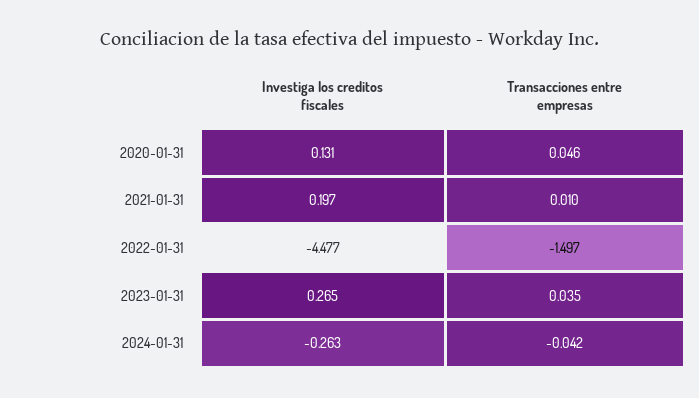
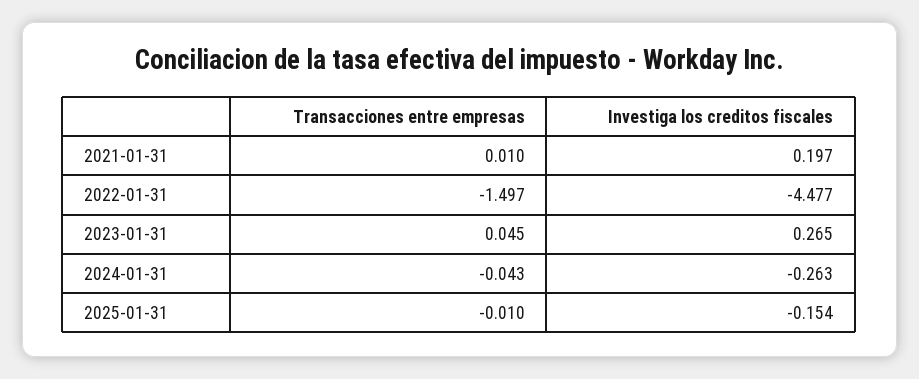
Investiga los creditos fiscales, 2020-01-31: 0.131 -> none
Transacciones entre empresas, 2020-01-31: 0.046 -> none
Transacciones entre empresas, 2023-01-31: 0.035 -> 0.045
Transacciones entre empresas, 2024-01-31: -0.042 -> -0.043
Transacciones entre empresas, 2025-01-31: none -> -0.01
Investiga los creditos fiscales, 2025-01-31: none -> -0.154

